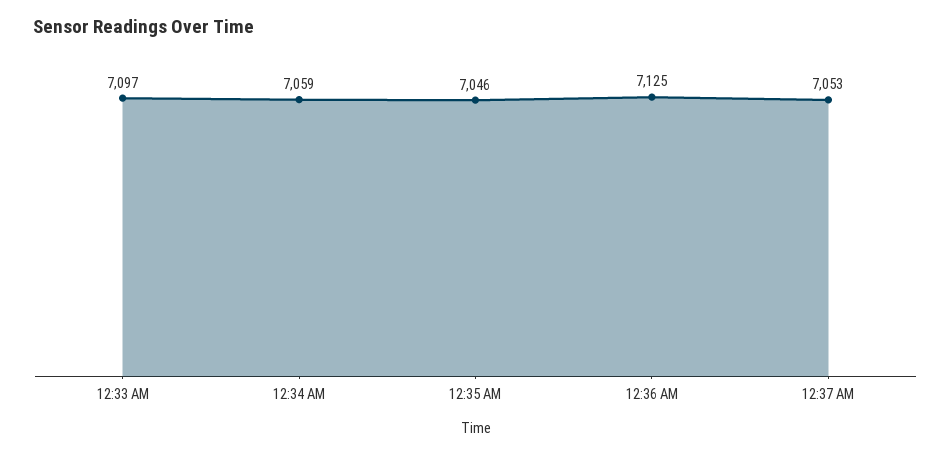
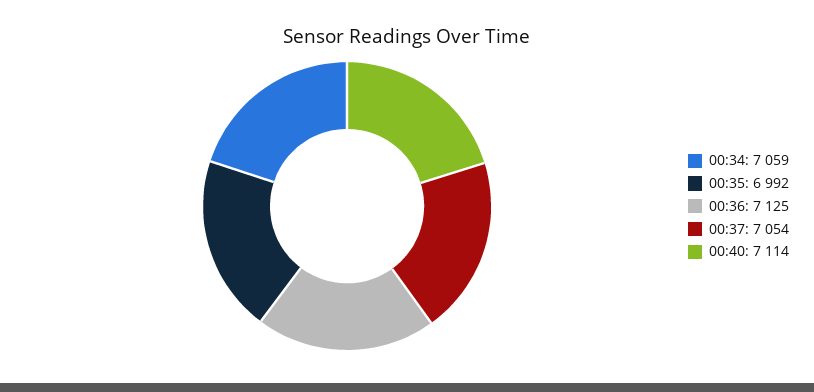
12:33 AM: 7097 -> none
12:35 AM: 7046 -> 6992
12:37 AM: 7053 -> 7054
00:40: none -> 7114

